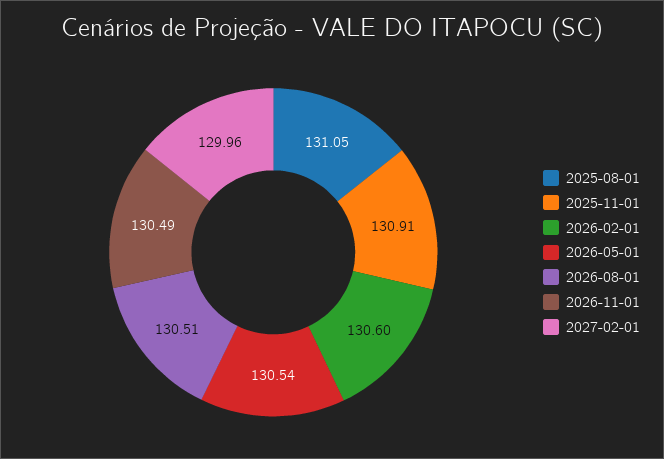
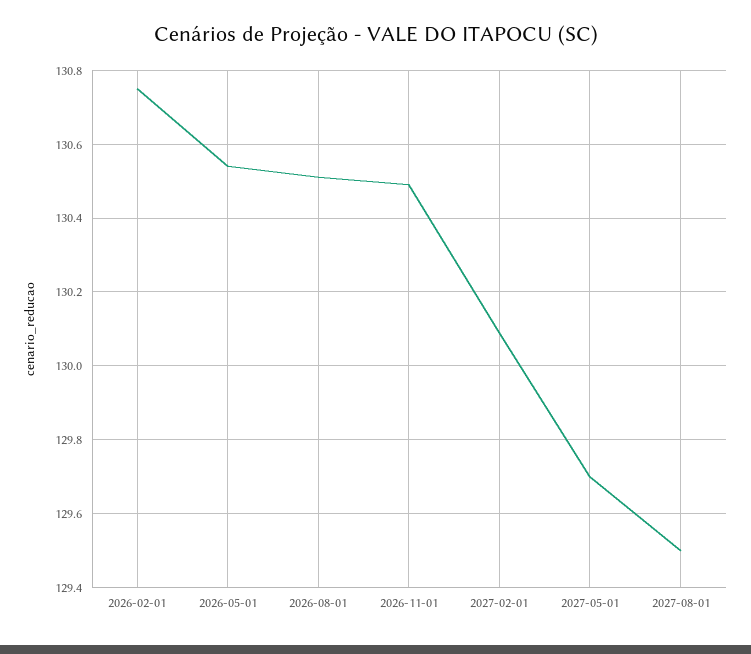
2025-08-01: 131.05 -> none
2025-11-01: 130.91 -> none
2026-02-01: 130.6 -> 130.75
2027-02-01: 129.96 -> 130.1
2027-05-01: none -> 129.7
2027-08-01: none -> 129.5

